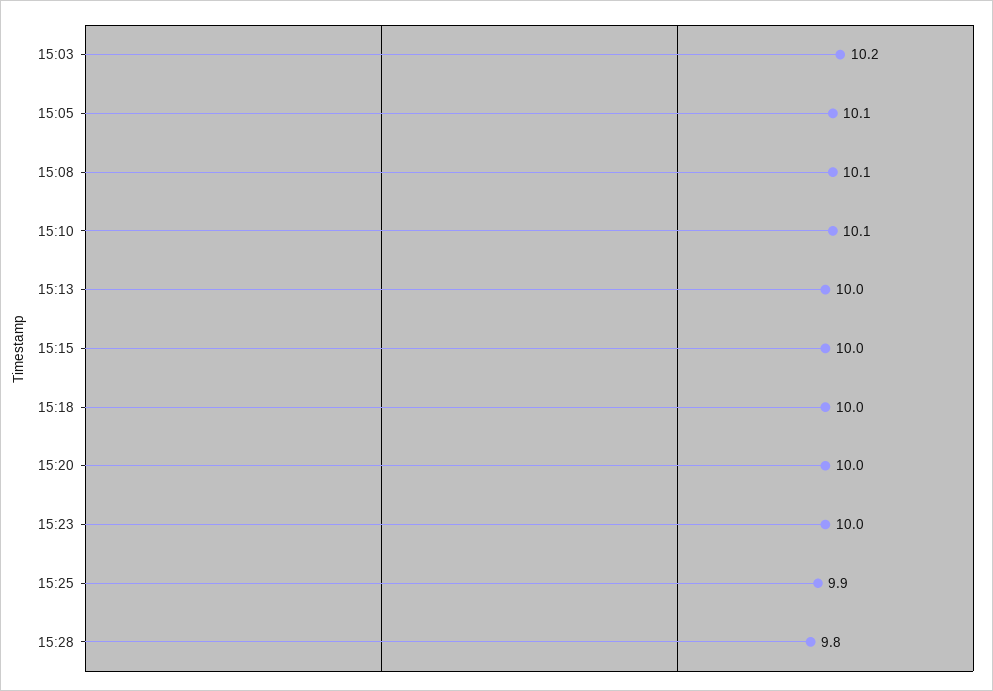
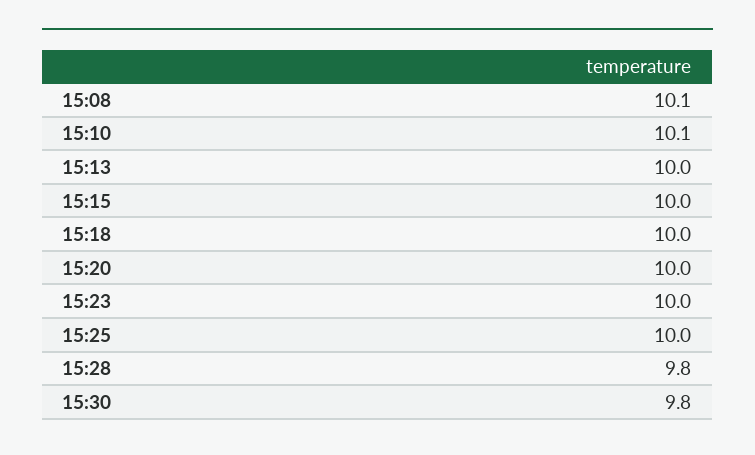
15:03: 10.2 -> none
15:05: 10.1 -> none
15:25: 9.9 -> 10
15:30: none -> 9.8

